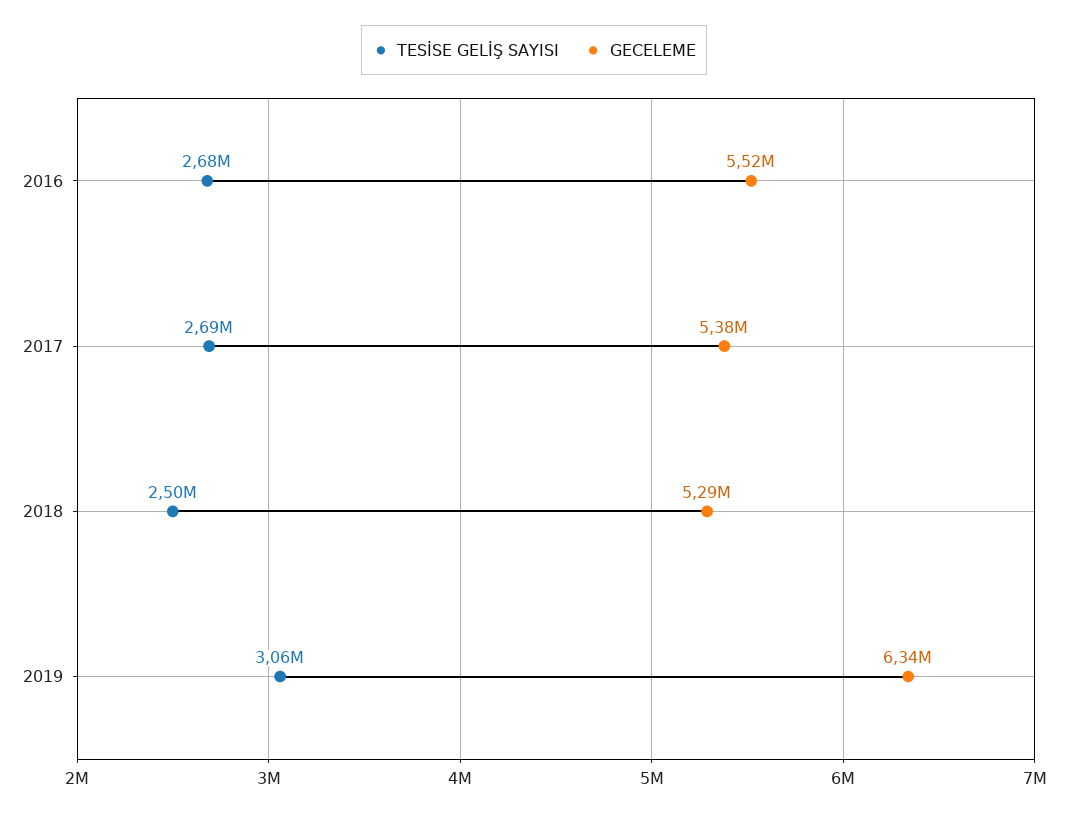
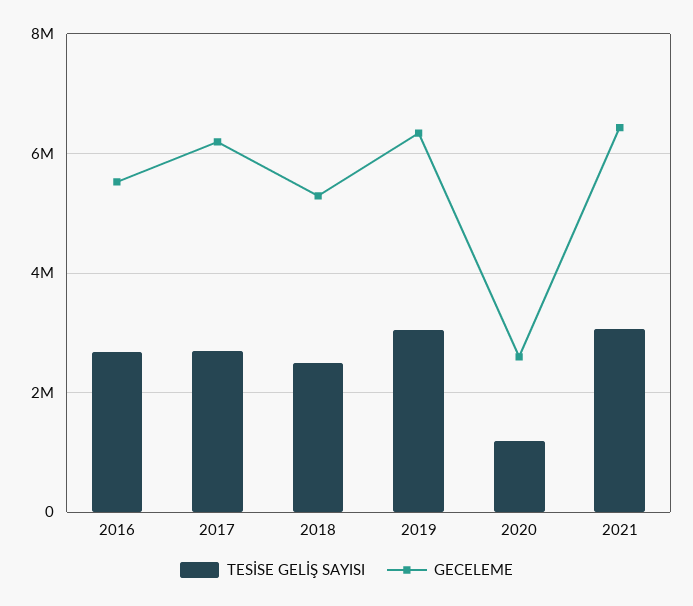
GECELEME, 2017: 5380000 -> 6200000
TESİSE GELİŞ SAYISI, 2020: none -> 1200000
GECELEME, 2020: none -> 2600000
TESİSE GELİŞ SAYISI, 2021: none -> 3000000
GECELEME, 2021: none -> 6400000

